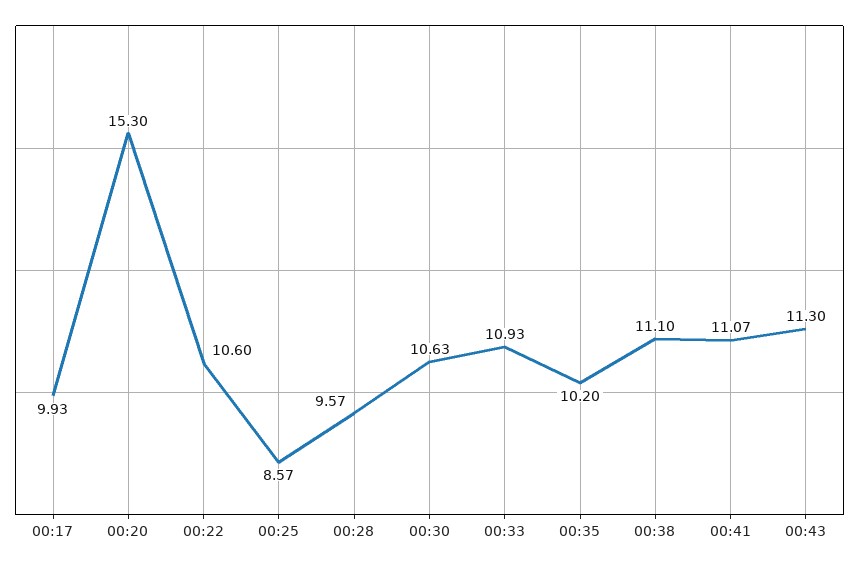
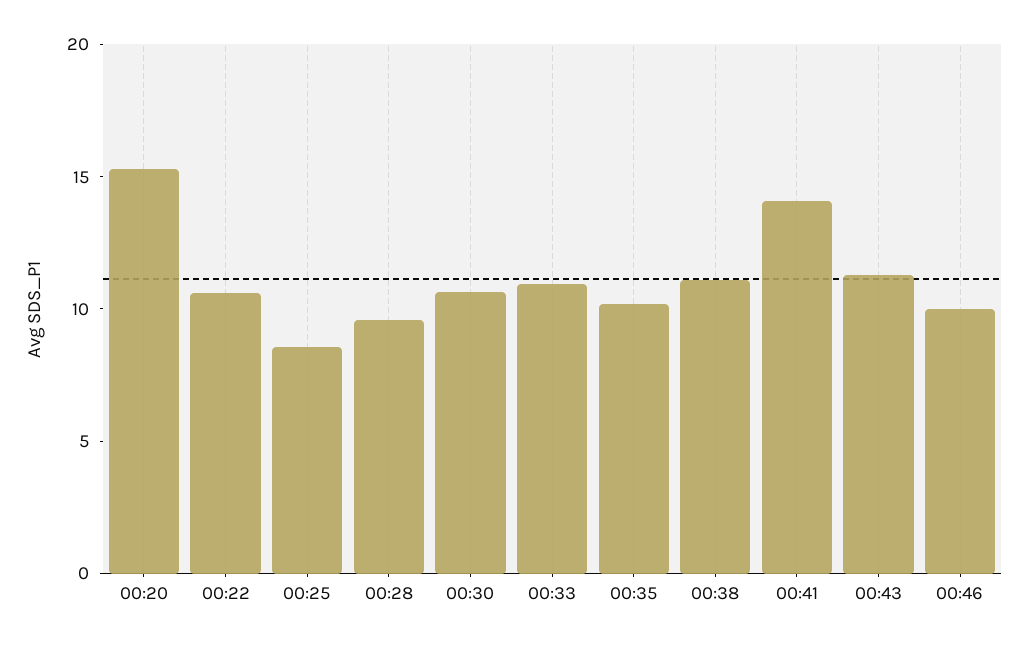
00:17: 9.93 -> none
00:41: 11.07 -> 14
00:46: none -> 10

